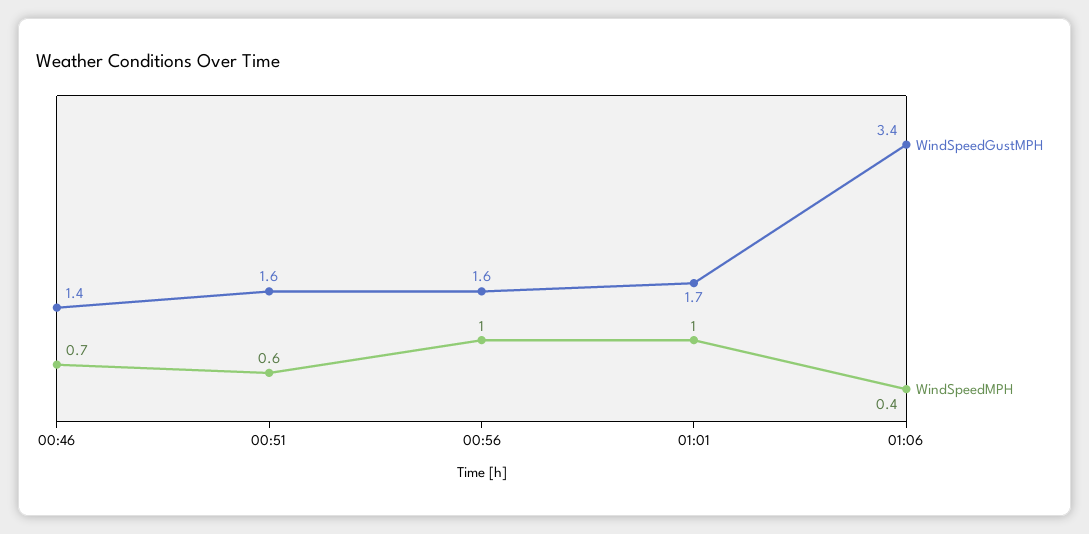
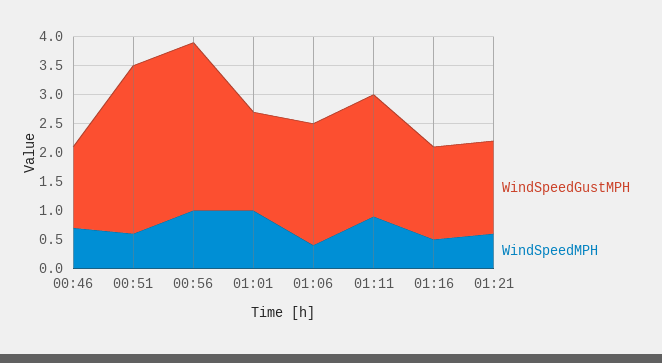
WindSpeedGustMPH, 00:51: 1.6 -> 3
WindSpeedGustMPH, 00:56: 1.6 -> 3
WindSpeedGustMPH, 01:06: 3.4 -> 2
WindSpeedGustMPH, 01:11: none -> 2
WindSpeedMPH, 01:11: none -> 1
WindSpeedGustMPH, 01:16: none -> 1.5
WindSpeedMPH, 01:16: none -> 0.5
WindSpeedGustMPH, 01:21: none -> 1.5
WindSpeedMPH, 01:21: none -> 0.5

